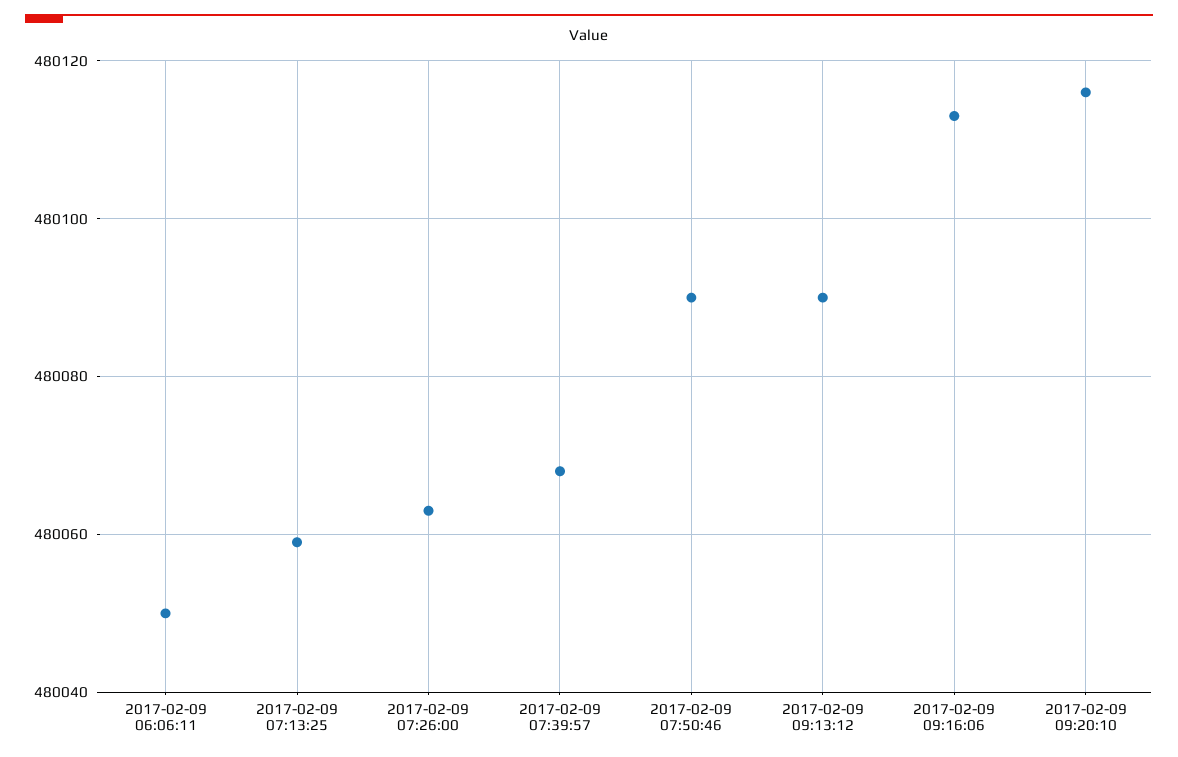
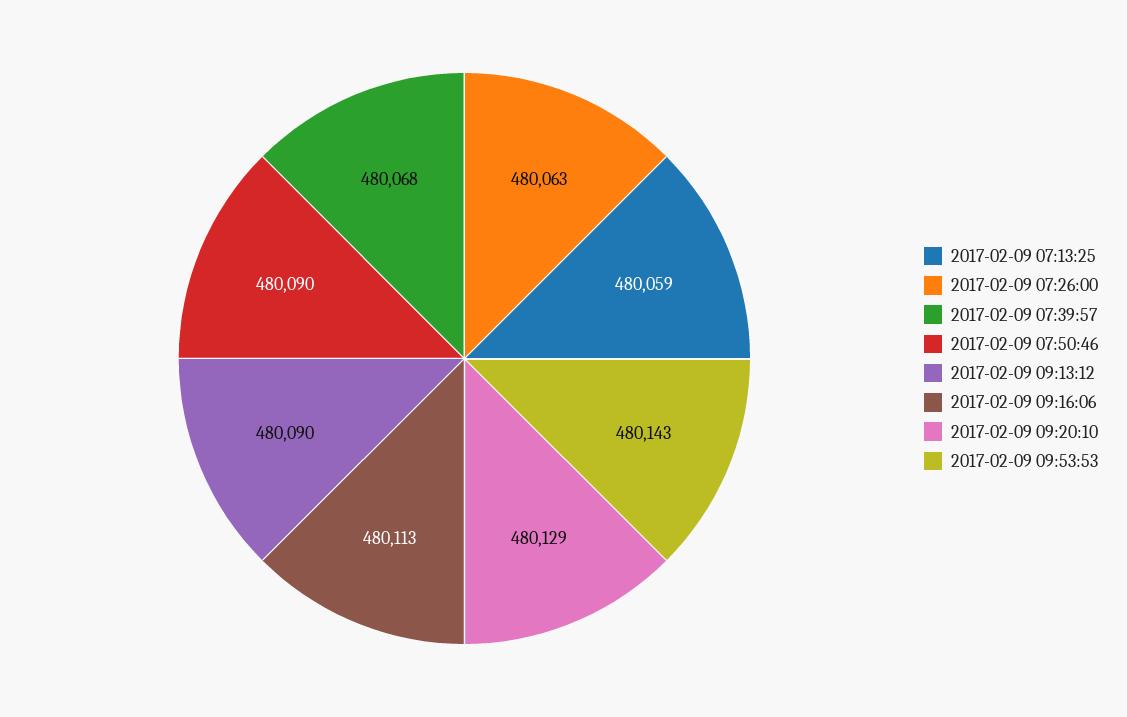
2017-02-09 06:06:11: 480050 -> none
2017-02-09 09:20:10: 480115 -> 480129
2017-02-09 09:53:53: none -> 480143

